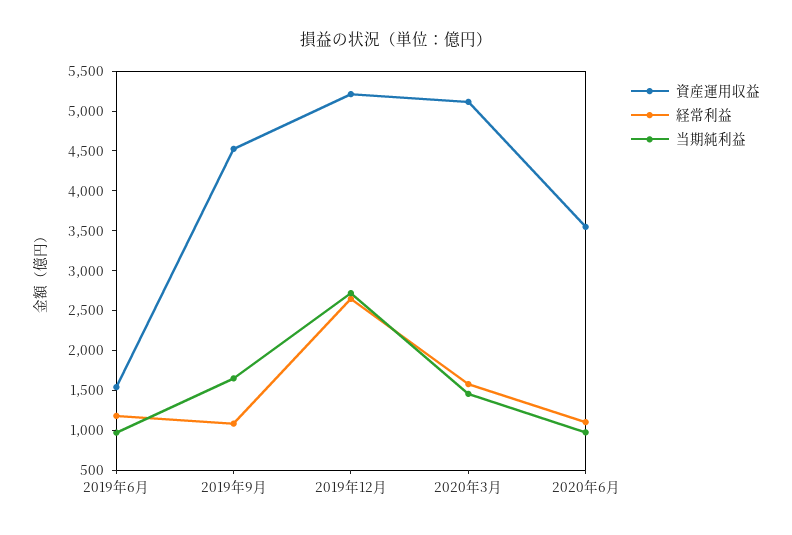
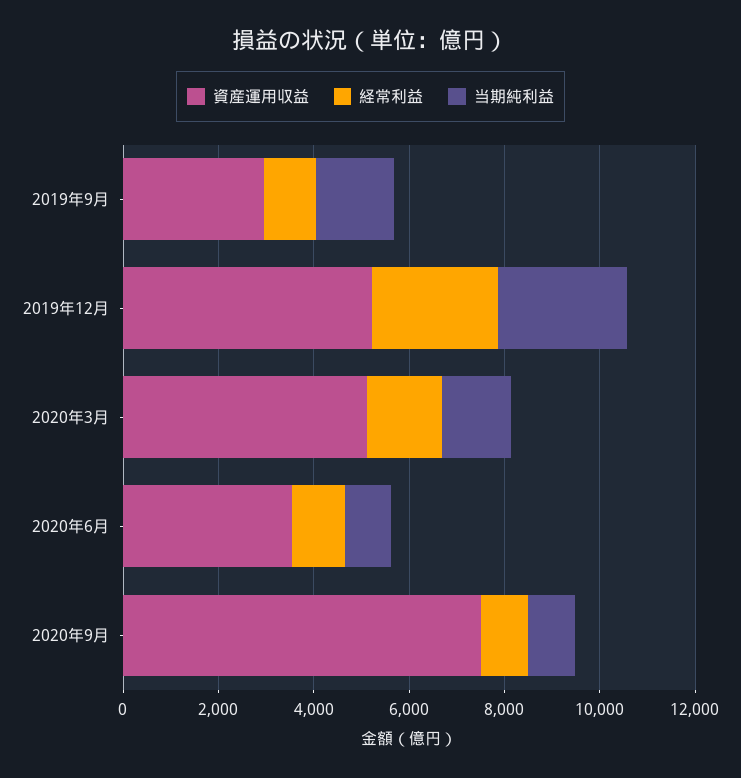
資産運用収益, 2019年6月: 1500 -> none
経常利益, 2019年6月: 1250 -> none
当期純利益, 2019年6月: 1000 -> none
資産運用収益, 2019年9月: 4500 -> 3000
資産運用収益, 2020年9月: none -> 7500
経常利益, 2020年9月: none -> 1000
当期純利益, 2020年9月: none -> 1000

